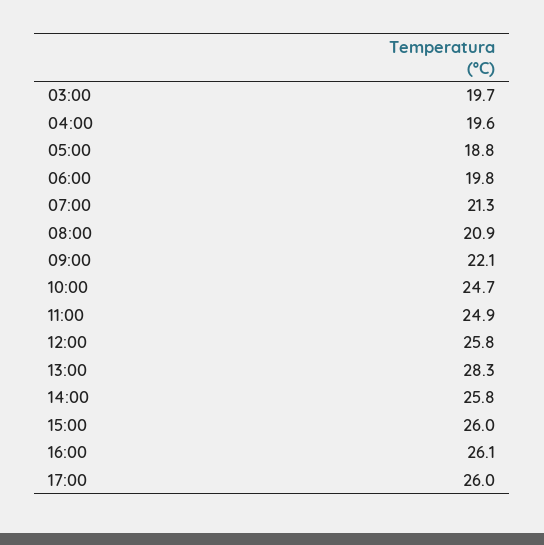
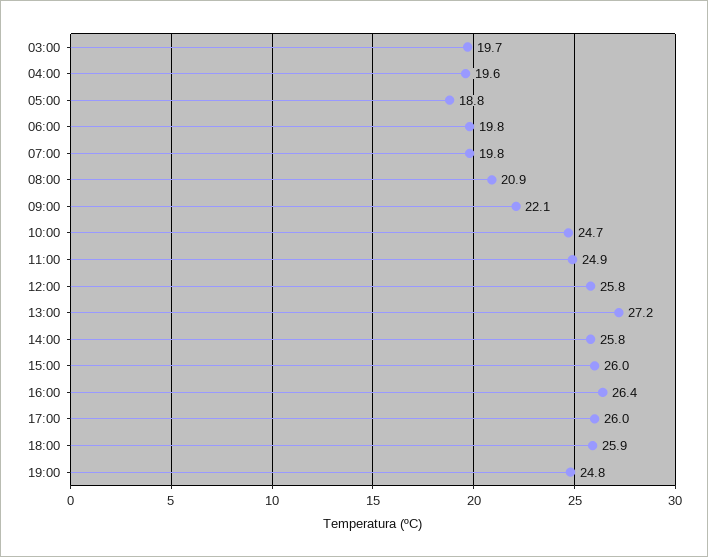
07:00: 21.3 -> 19.8
13:00: 28.3 -> 27.2
16:00: 26.1 -> 26.4
18:00: none -> 25.9
19:00: none -> 24.8

